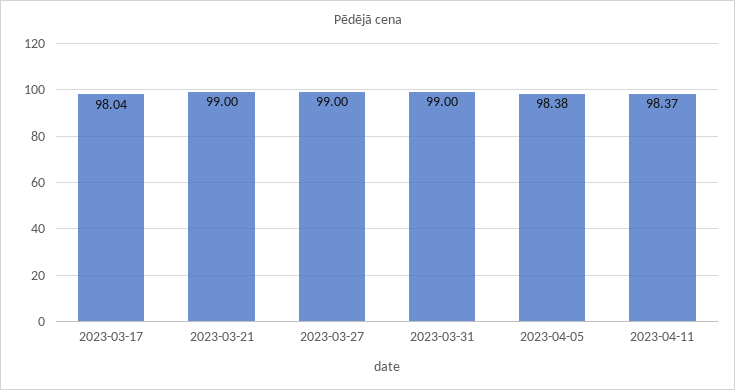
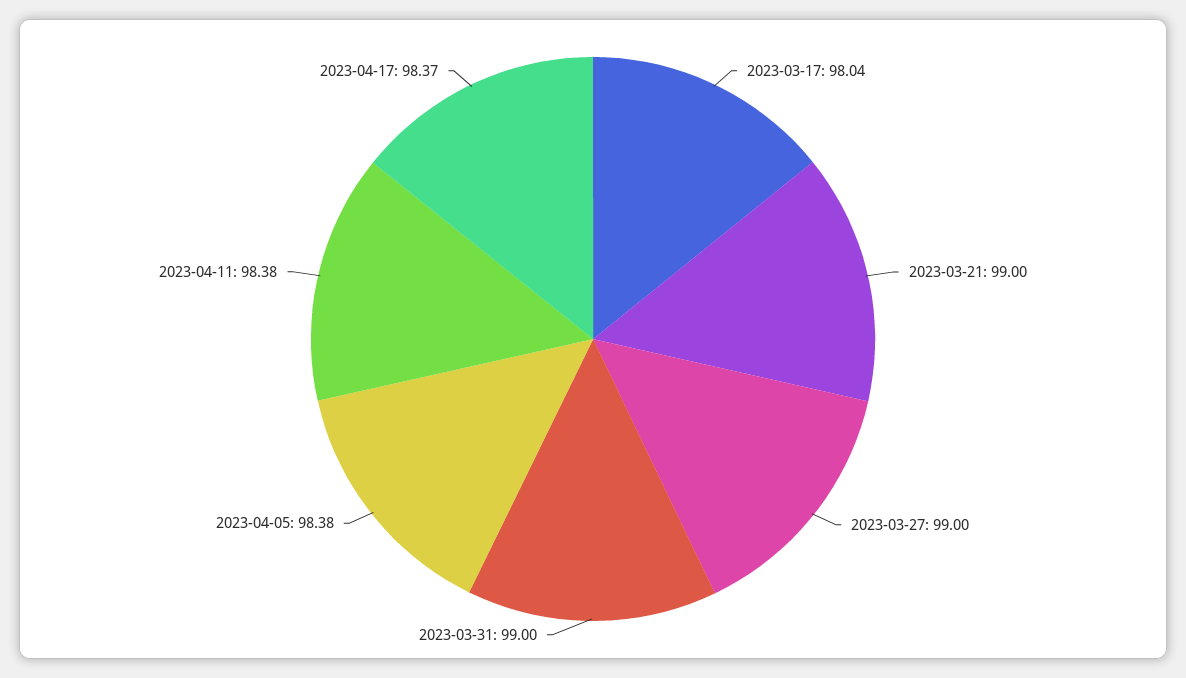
2023-04-11: 98.37 -> 98.38
2023-04-17: none -> 98.37

